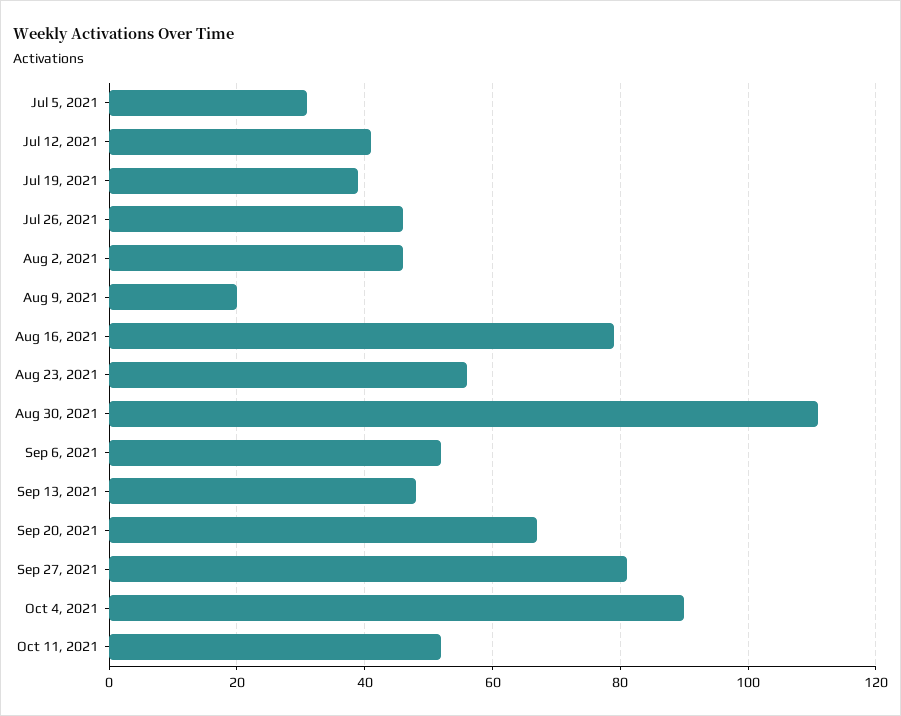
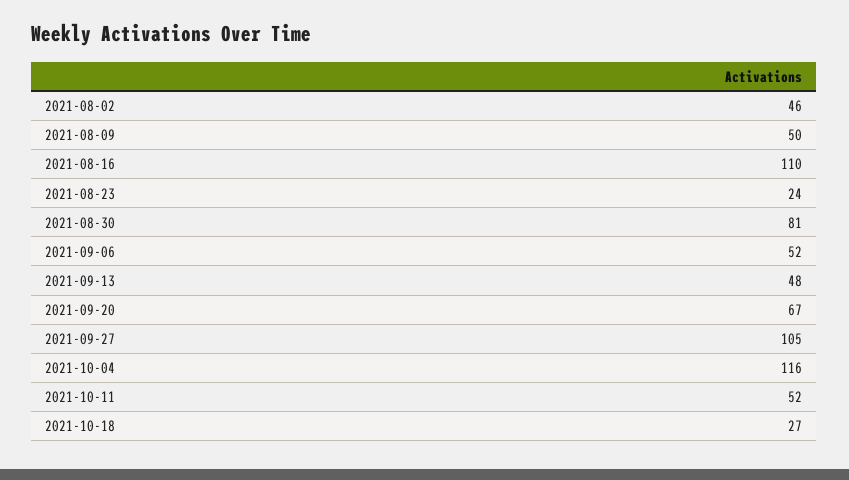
Jul 5, 2021: 30 -> none
Jul 12, 2021: 40 -> none
Jul 19, 2021: 40 -> none
Jul 26, 2021: 45 -> none
Aug 9, 2021: 20 -> 50
Aug 16, 2021: 80 -> 110
Aug 23, 2021: 55 -> 24
Aug 30, 2021: 110 -> 81
Sep 27, 2021: 80 -> 105
Oct 4, 2021: 90 -> 116
2021-10-18: none -> 27

